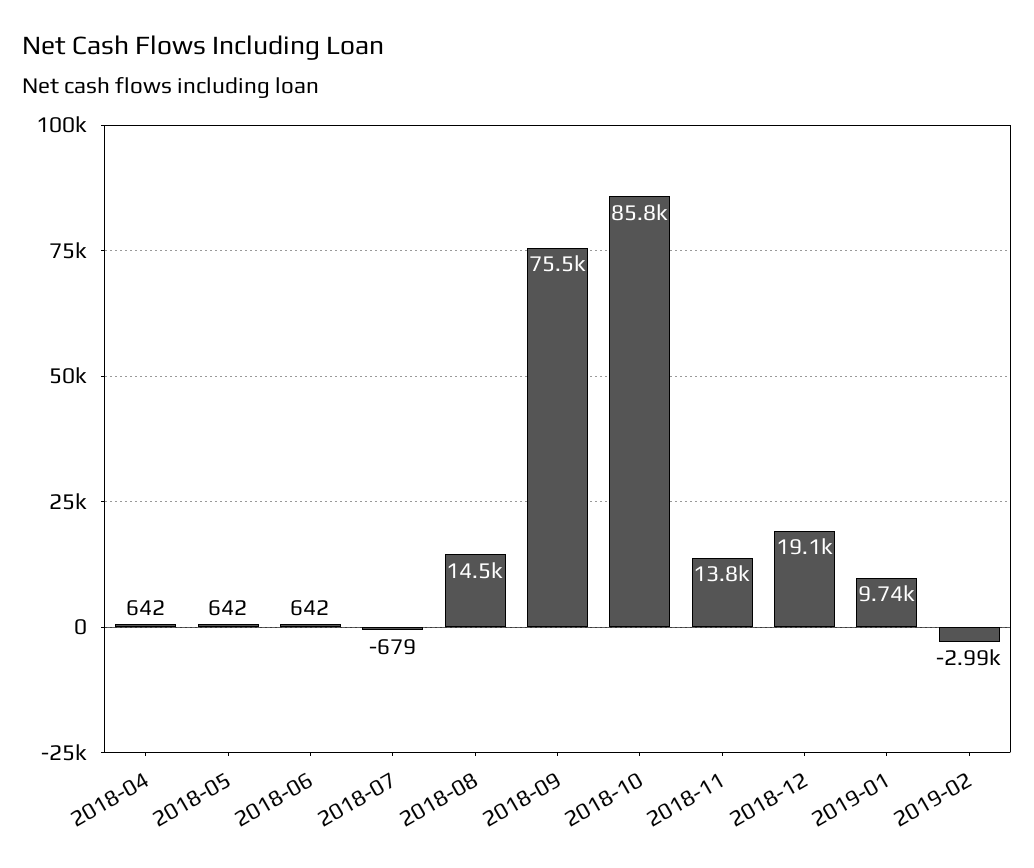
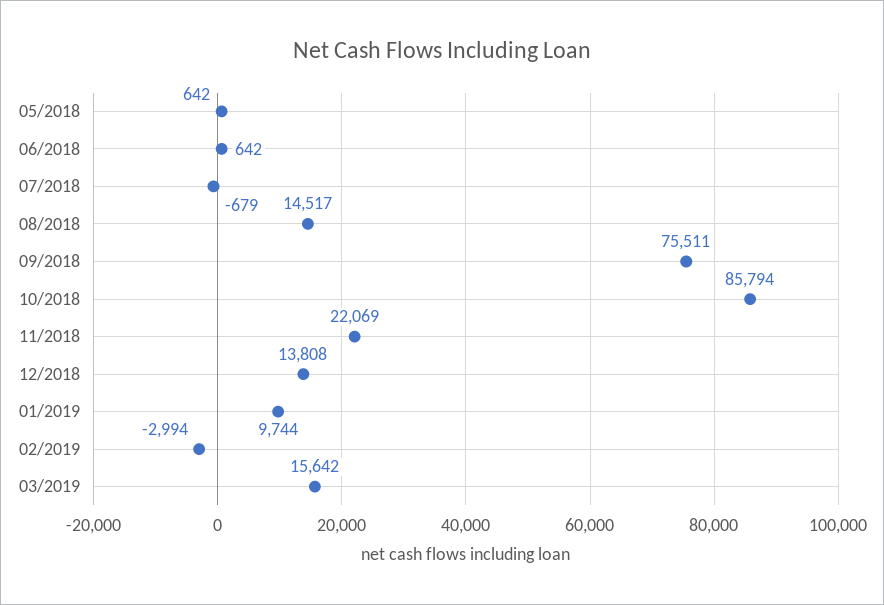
2018-04: 642 -> none
2018-11: 13800 -> 22069
2018-12: 19100 -> 13808
03/2019: none -> 15642

